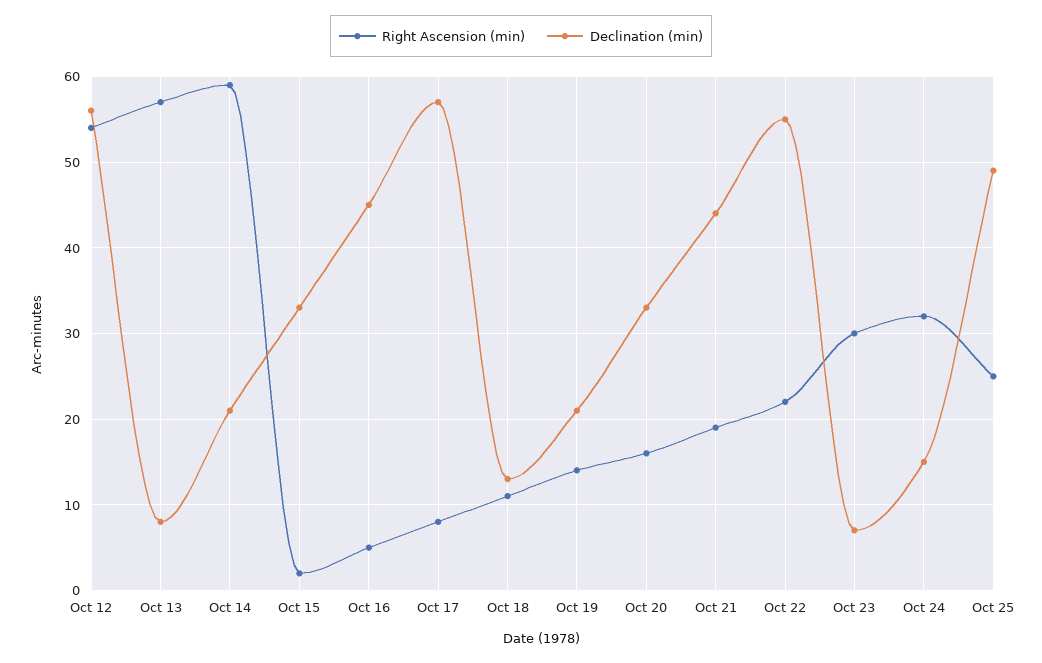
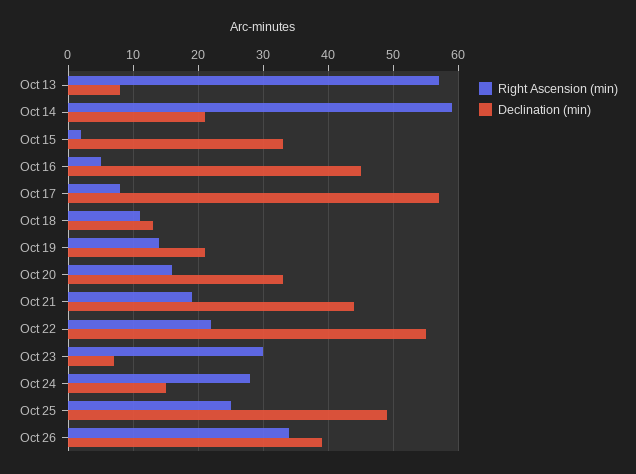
Right Ascension (min), Oct 12: 54 -> none
Declination (min), Oct 12: 56 -> none
Right Ascension (min), Oct 24: 32 -> 28
Right Ascension (min), Oct 26: none -> 34
Declination (min), Oct 26: none -> 39

